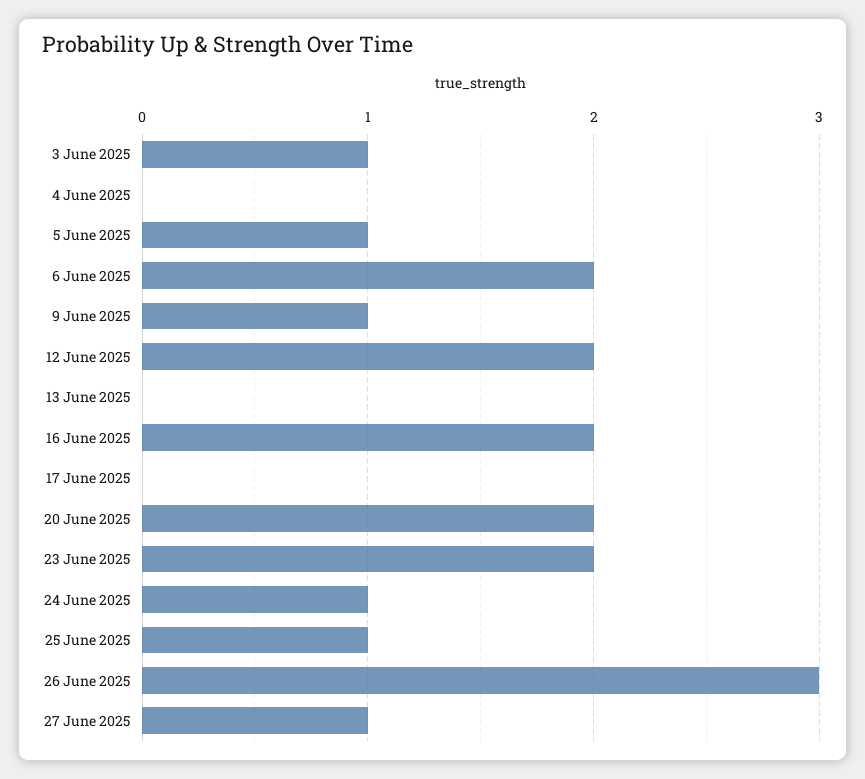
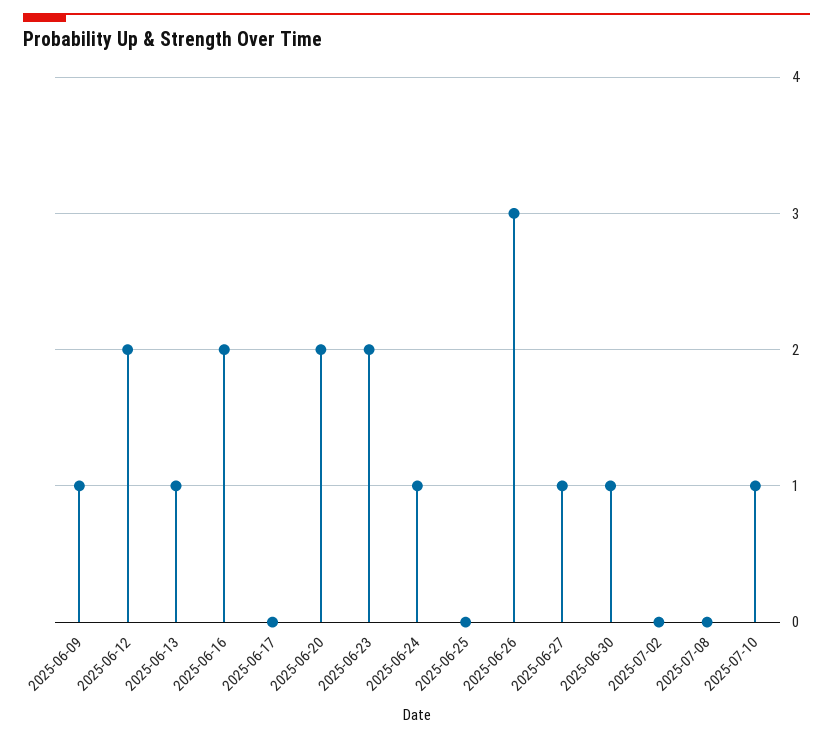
3 June 2025: 1 -> none
4 June 2025: 0 -> none
5 June 2025: 1 -> none
6 June 2025: 2 -> none
13 June 2025: 0 -> 1
25 June 2025: 1 -> 0
2025-06-30: none -> 1
2025-07-02: none -> 0
2025-07-08: none -> 0
2025-07-10: none -> 1

